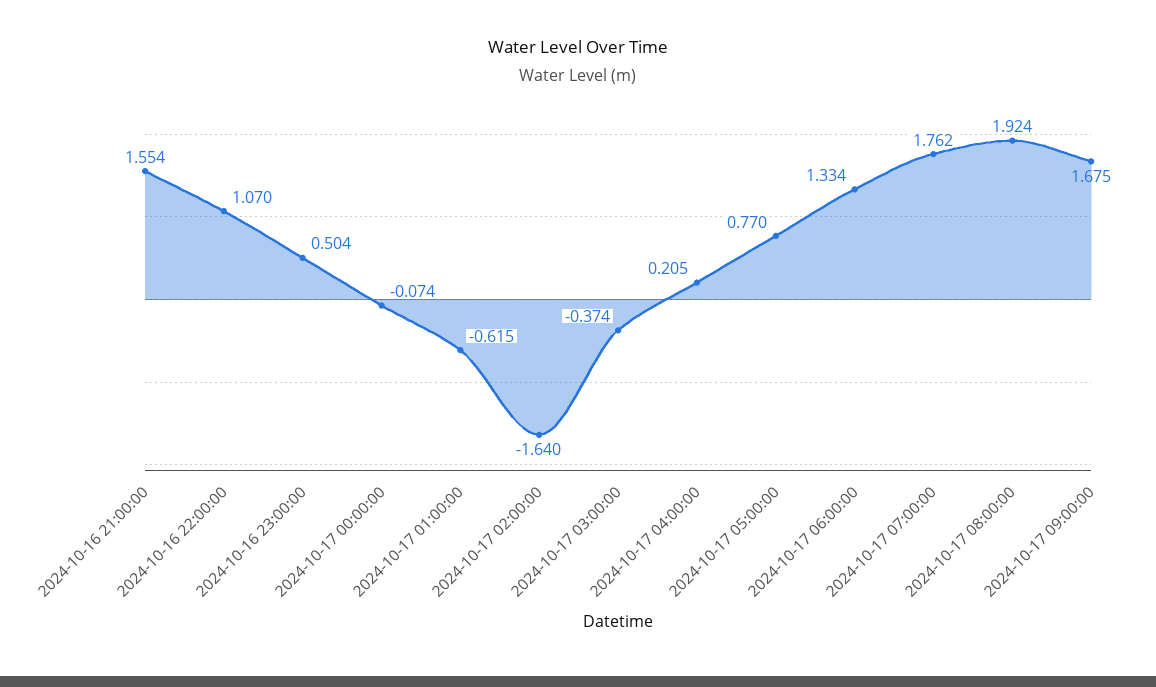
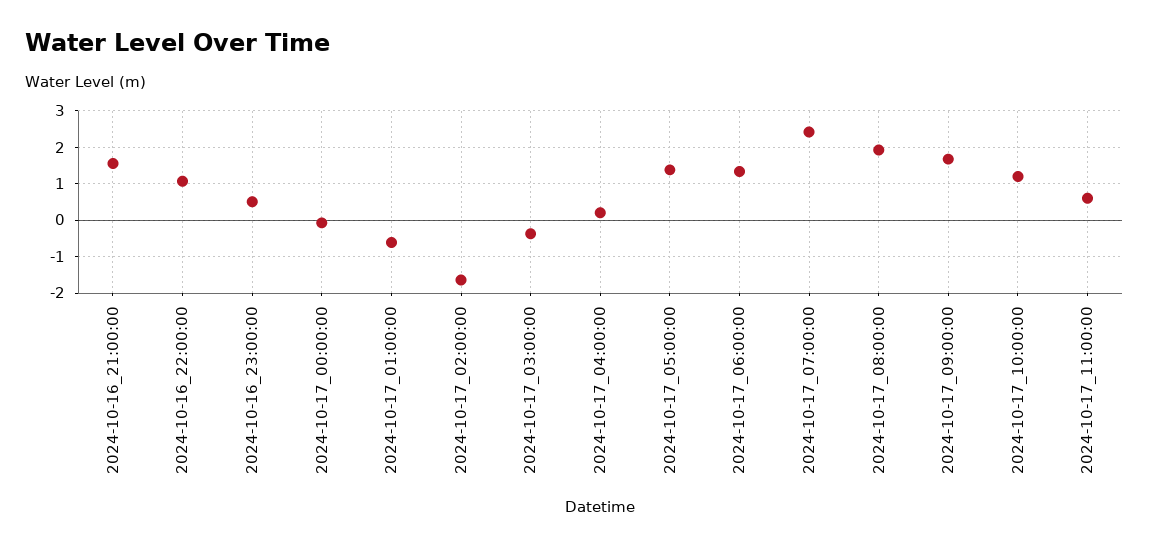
2024-10-17 05:00:00: 0.77 -> 1.4
2024-10-17 07:00:00: 1.762 -> 2.4
2024-10-17_10:00:00: none -> 1.2
2024-10-17_11:00:00: none -> 0.6

